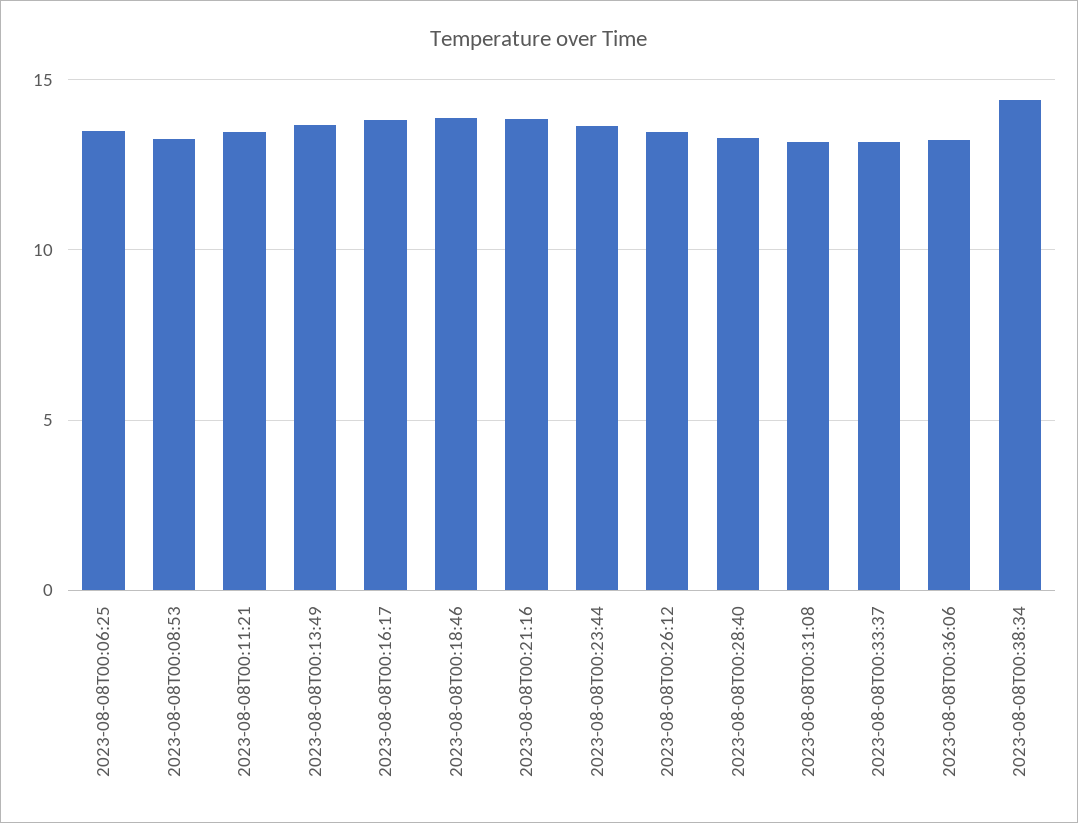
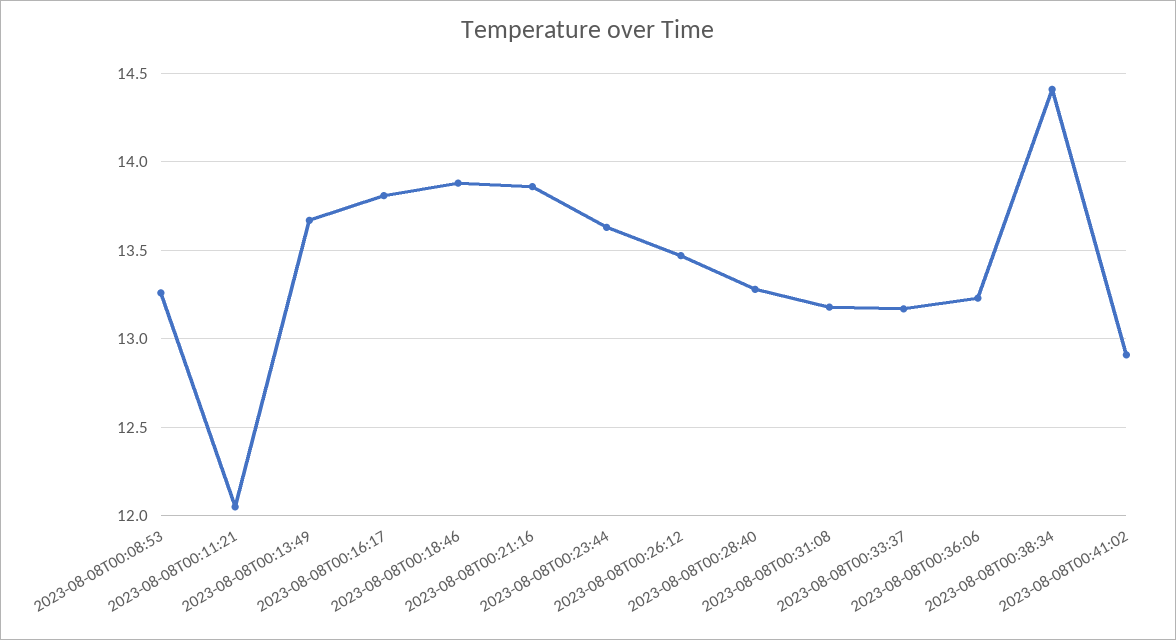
2023-08-08T00:06:25: 13.5 -> none
2023-08-08T00:11:21: 13.5 -> 12.05
2023-08-08T00:41:02: none -> 12.9

